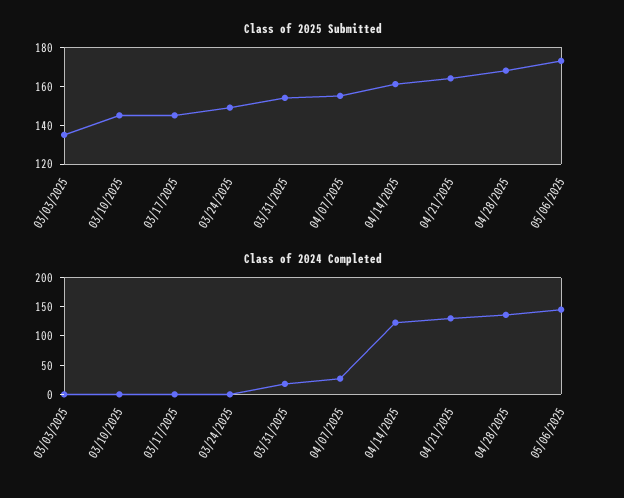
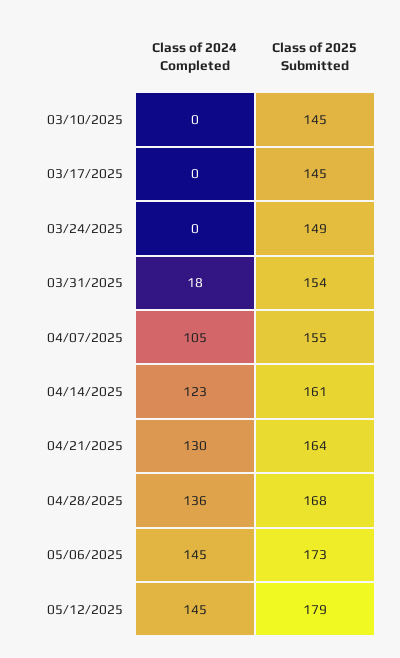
Class of 2025 Submitted, 03/03/2025: 135 -> none
Class of 2024 Completed, 03/03/2025: 0 -> none
Class of 2024 Completed, 04/07/2025: 25 -> 105
Class of 2024 Completed, 05/12/2025: none -> 145
Class of 2025 Submitted, 05/12/2025: none -> 179

